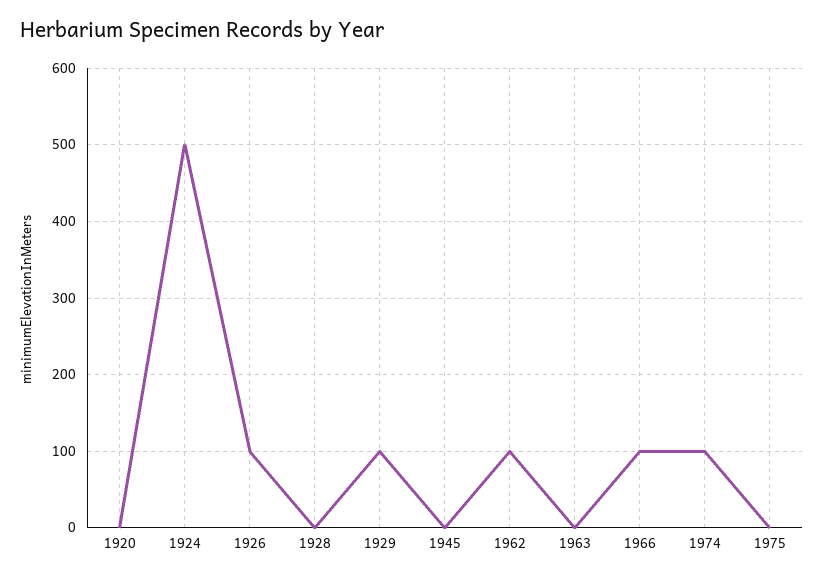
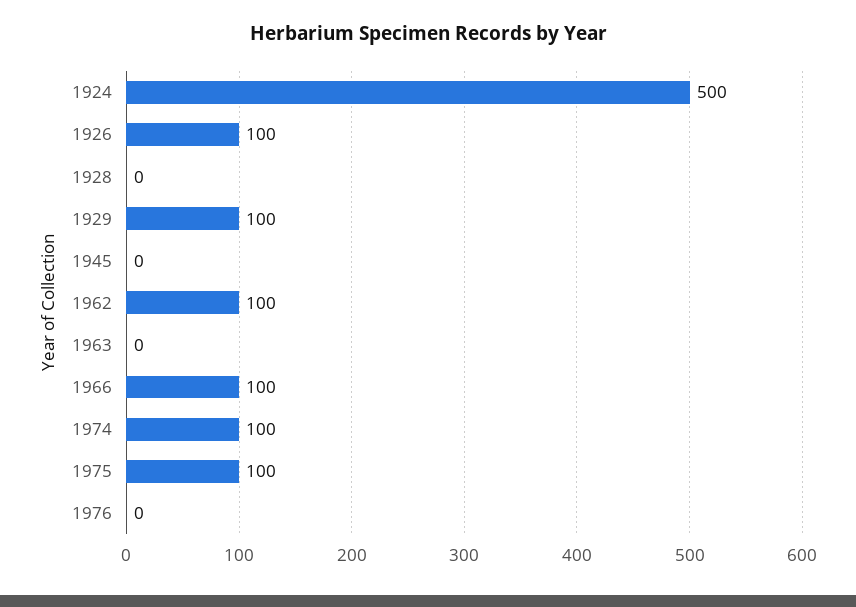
1920: 0 -> none
1975: 0 -> 100
1976: none -> 0

